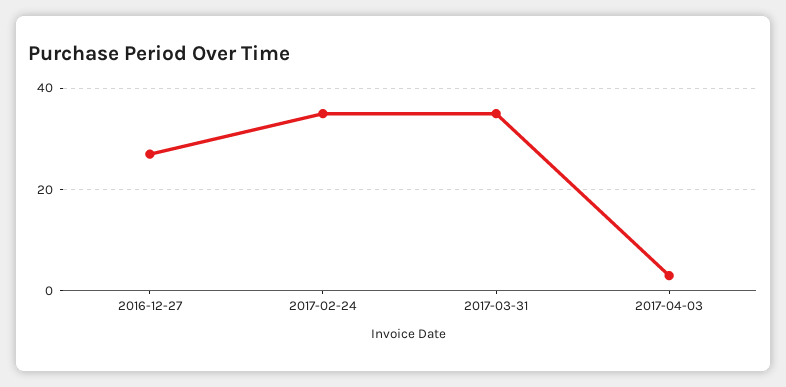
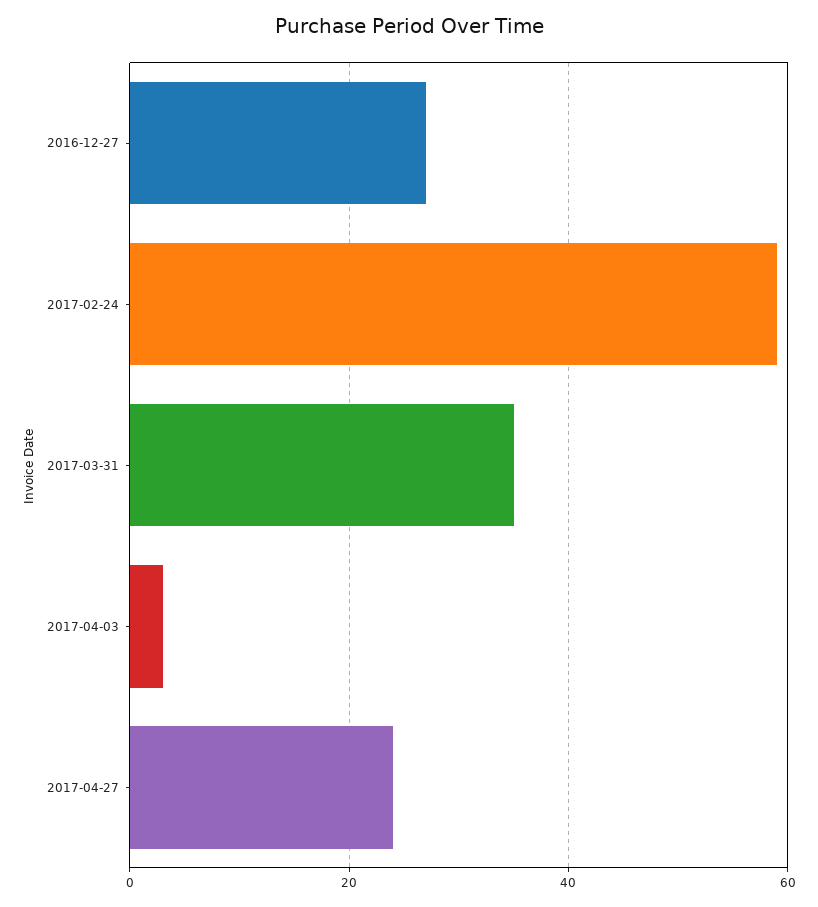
2017-02-24: 35 -> 60
2017-04-27: none -> 25

